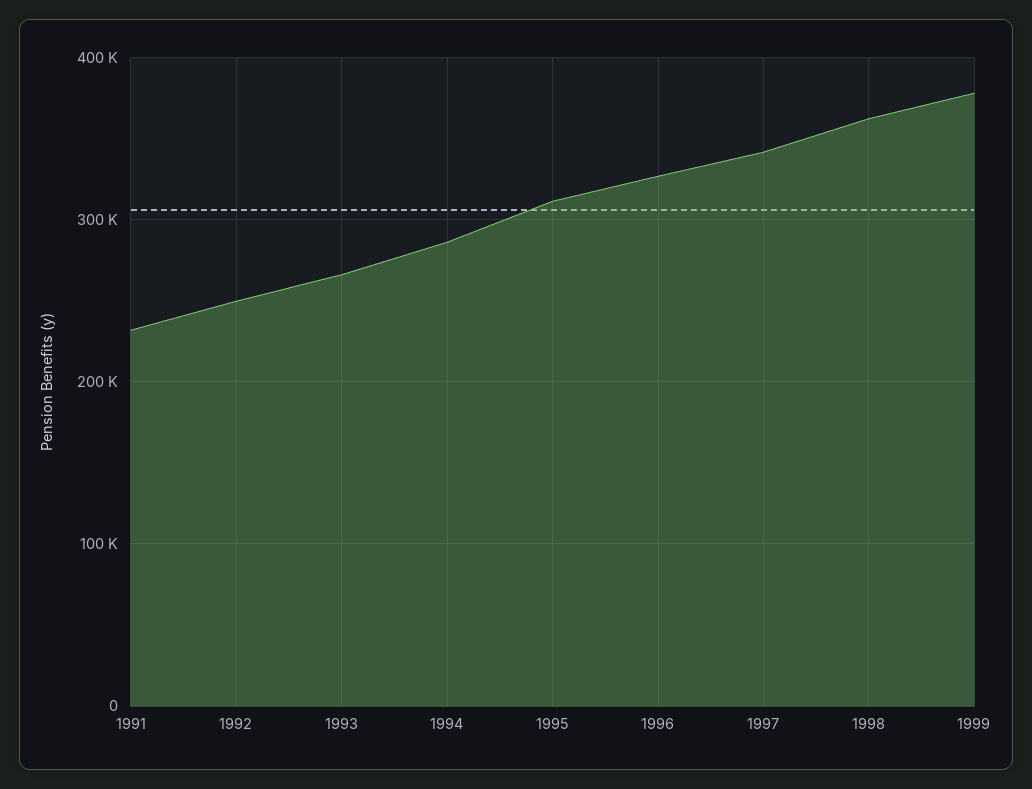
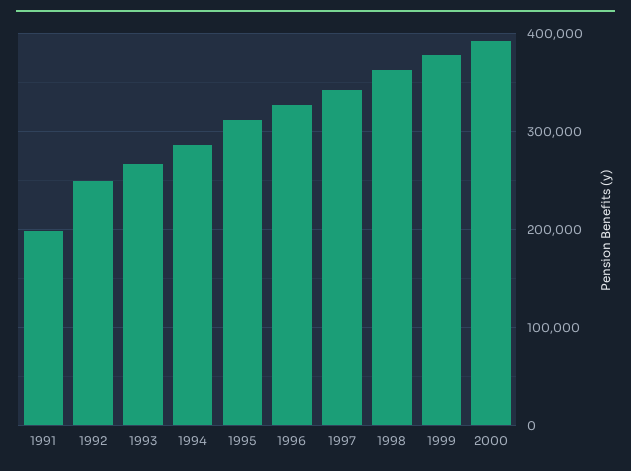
1991: 230000 -> 200000
2000: none -> 390000

